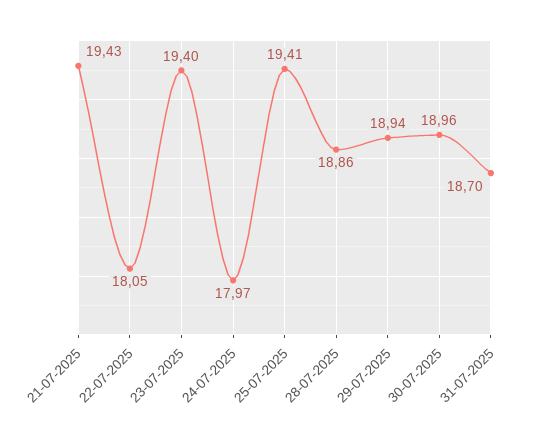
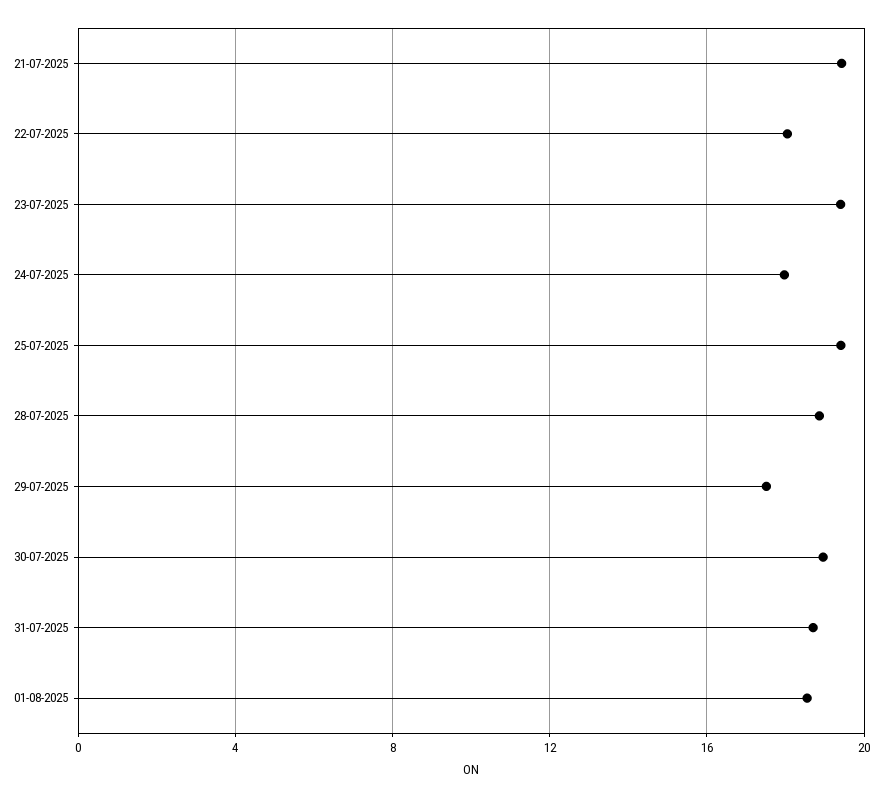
29-07-2025: 18.94 -> 17.5
01-08-2025: none -> 18.5

